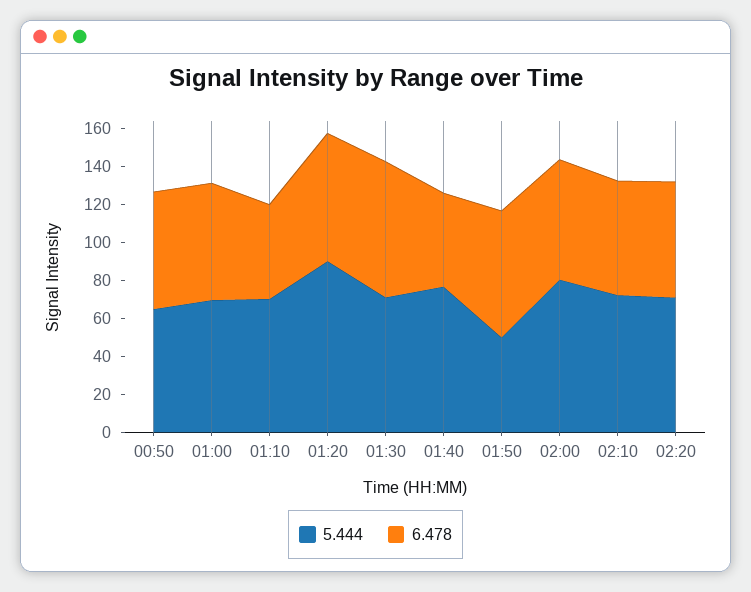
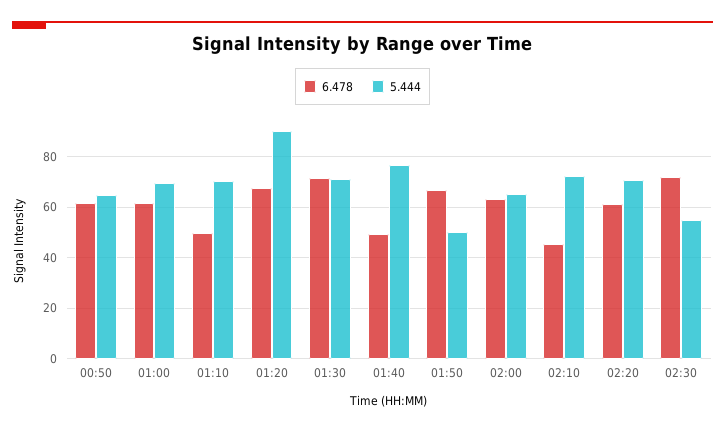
5.444, 02:00: 80 -> 65
6.478, 02:10: 60 -> 45
6.478, 02:30: none -> 72.5
5.444, 02:30: none -> 55

